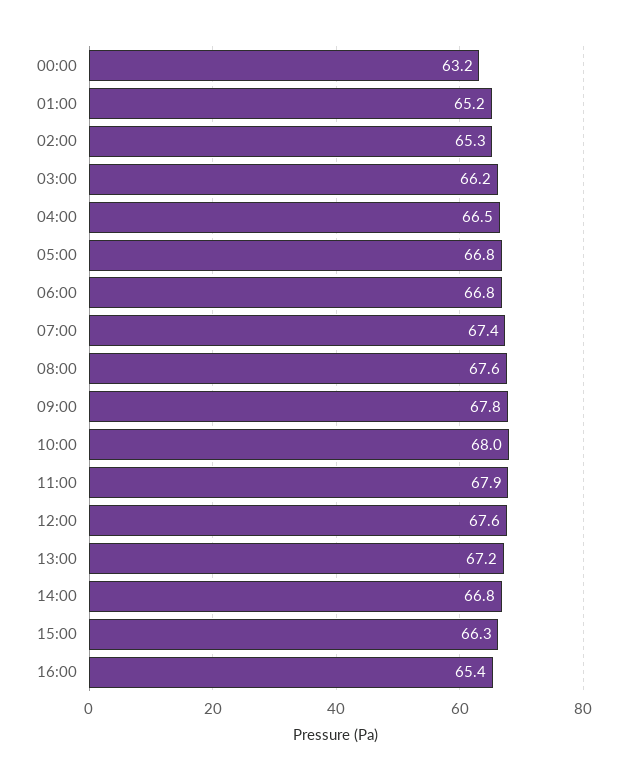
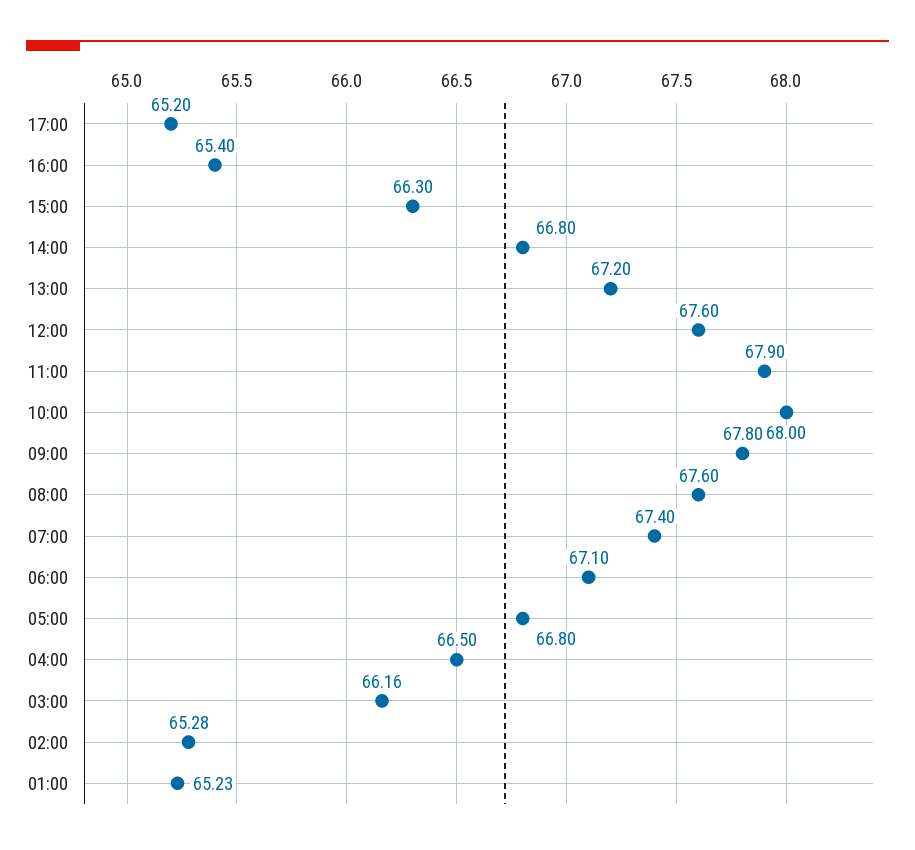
00:00: 63.2 -> none
06:00: 66.8 -> 67.1
17:00: none -> 65.2

